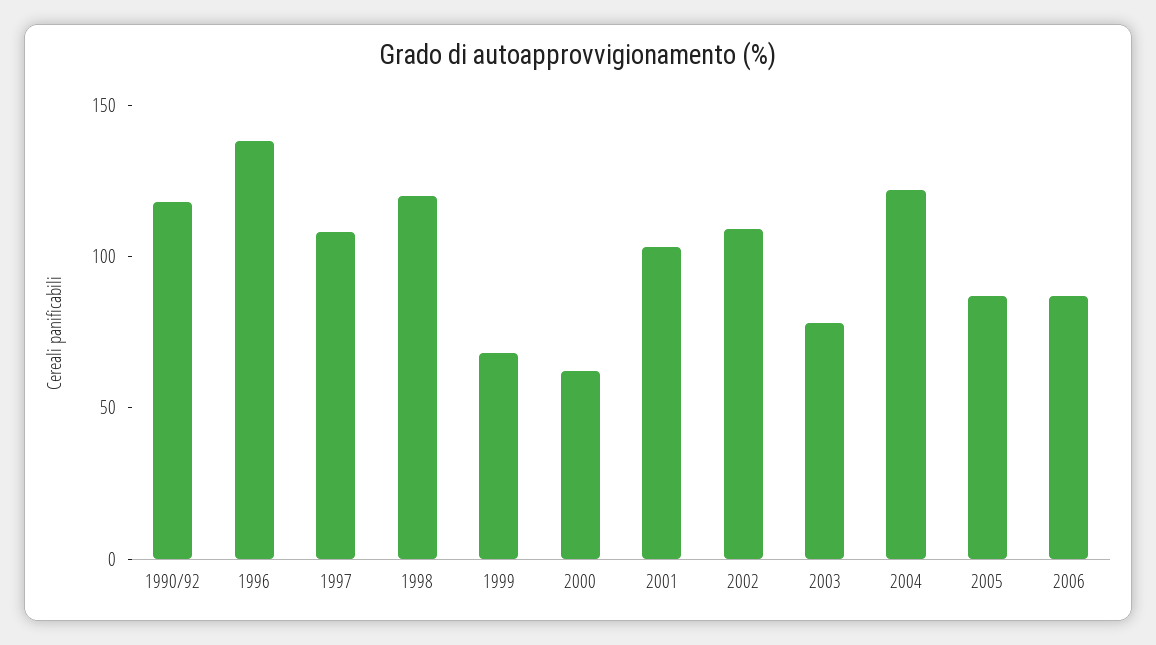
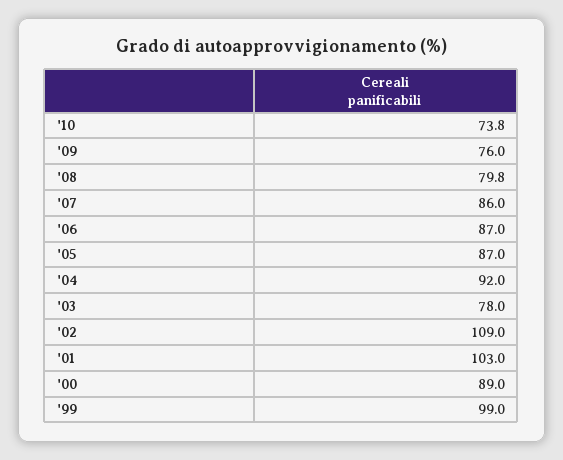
1990/92: 120 -> none
1996: 140 -> none
1997: 110 -> none
1998: 120 -> none
1999: 70 -> 99
2000: 60 -> 89
2004: 120 -> 92
'10: none -> 73.8
'09: none -> 76
'08: none -> 79.8
'07: none -> 86

